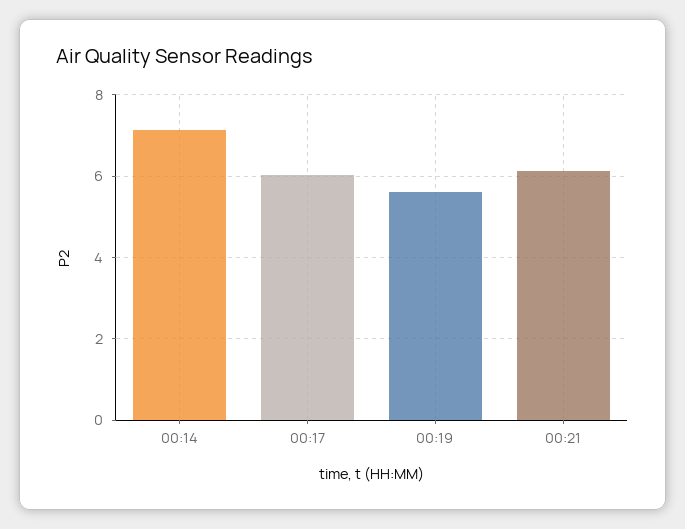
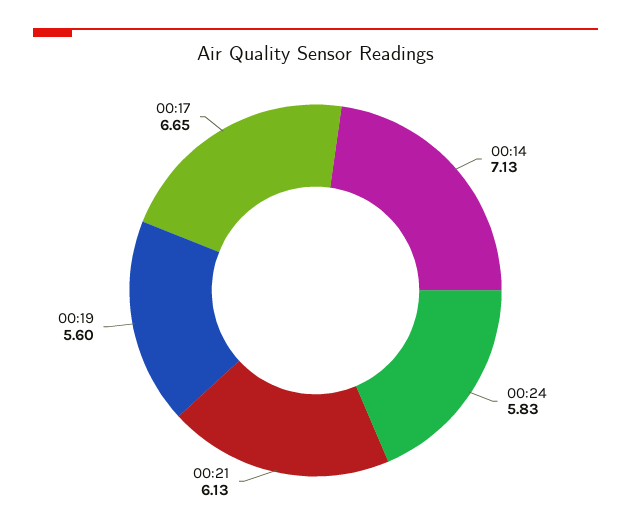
00:17: 6 -> 6.65
00:24: none -> 5.83

